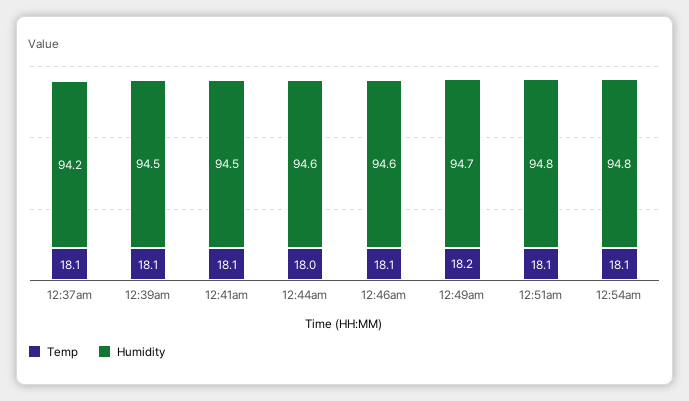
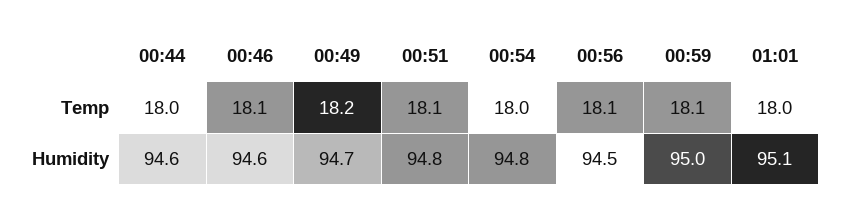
Temp, 12:37am: 18.1 -> none
Humidity, 12:37am: 94.2 -> none
Temp, 12:39am: 18.1 -> none
Humidity, 12:39am: 94.5 -> none
Temp, 12:41am: 18.1 -> none
Humidity, 12:41am: 94.5 -> none
Temp, 12:54am: 18.1 -> 18
Temp, 00:56: none -> 18.1
Temp, 00:59: none -> 18.1
Temp, 01:01: none -> 18
Humidity, 00:56: none -> 94.5
Humidity, 00:59: none -> 95
Humidity, 01:01: none -> 95.1

